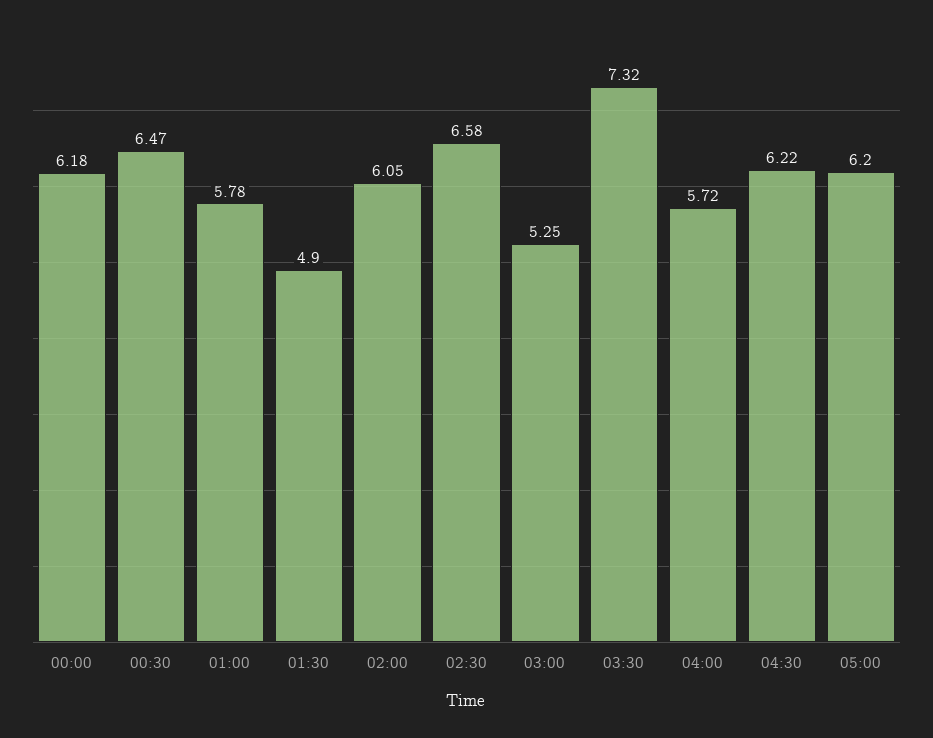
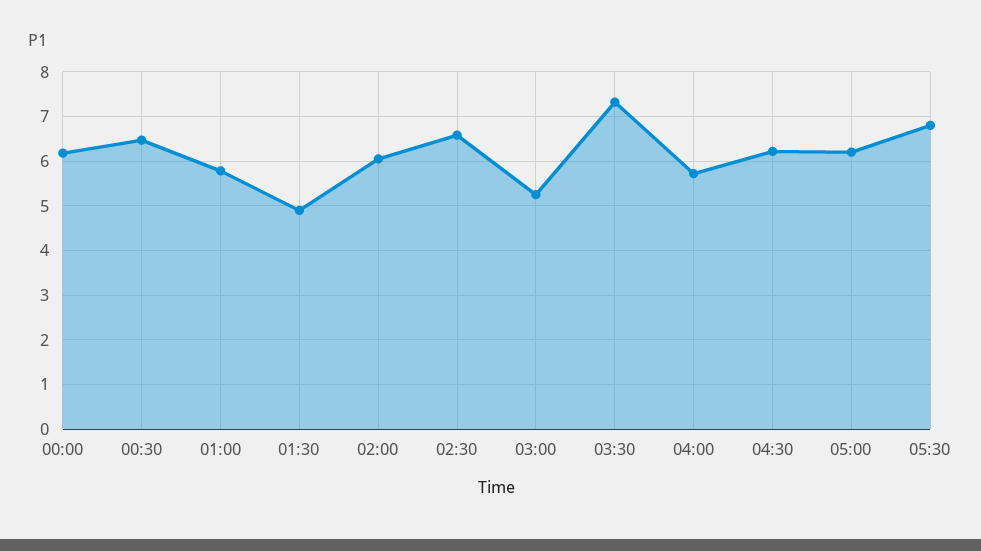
05:30: none -> 6.8

